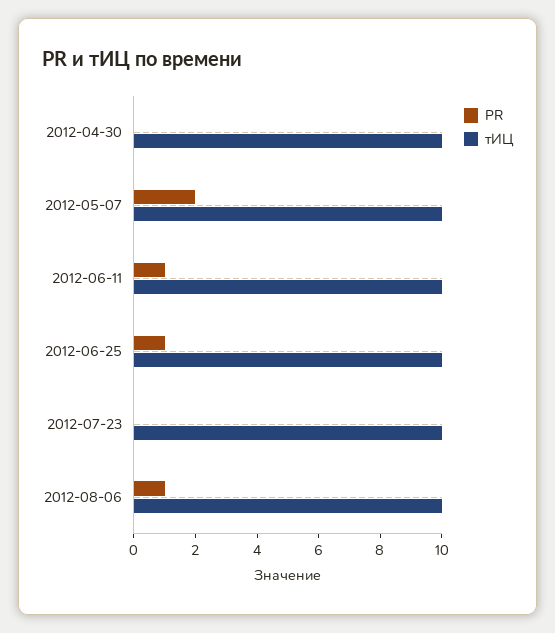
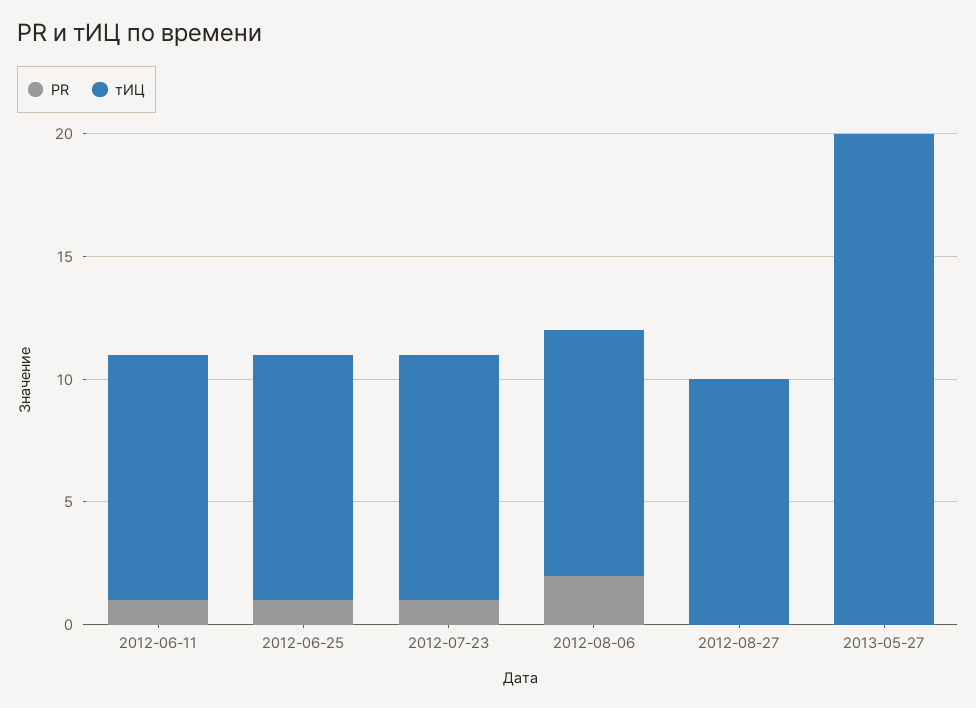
PR, 2012-04-30: 0 -> none
тИЦ, 2012-04-30: 10 -> none
PR, 2012-05-07: 2 -> none
тИЦ, 2012-05-07: 10 -> none
PR, 2012-07-23: 0 -> 1
PR, 2012-08-06: 1 -> 2
PR, 2012-08-27: none -> 0
тИЦ, 2012-08-27: none -> 10
PR, 2013-05-27: none -> 0
тИЦ, 2013-05-27: none -> 20

